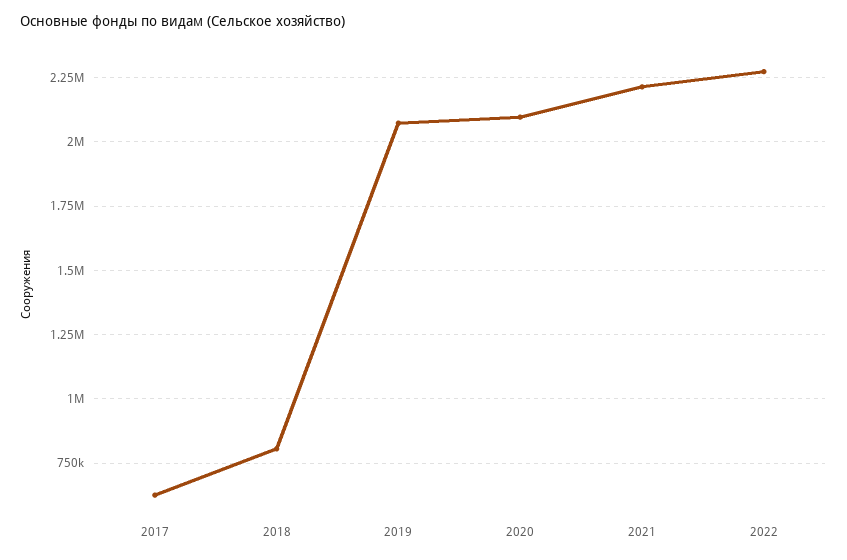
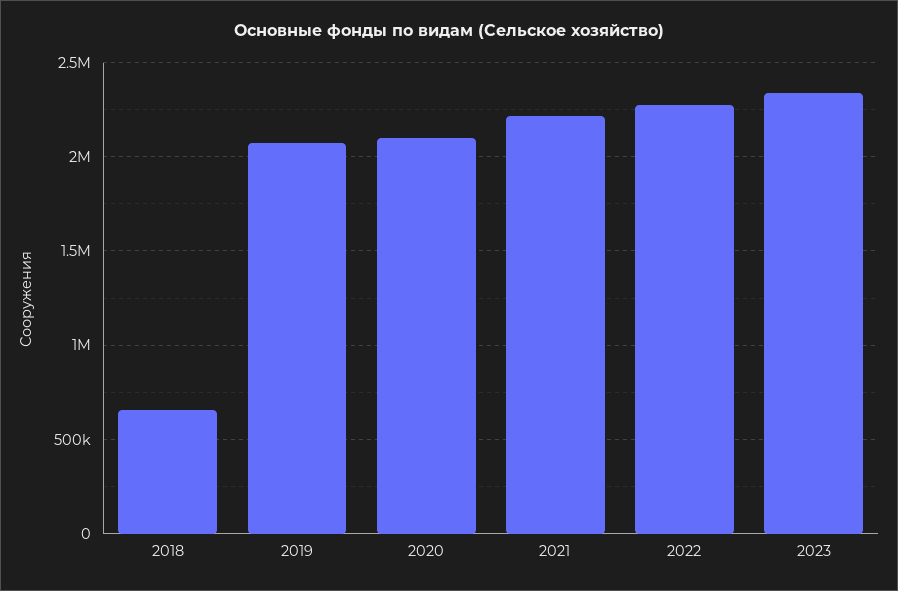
2017: 625000 -> none
2018: 800000 -> 650000
2023: none -> 2350000

